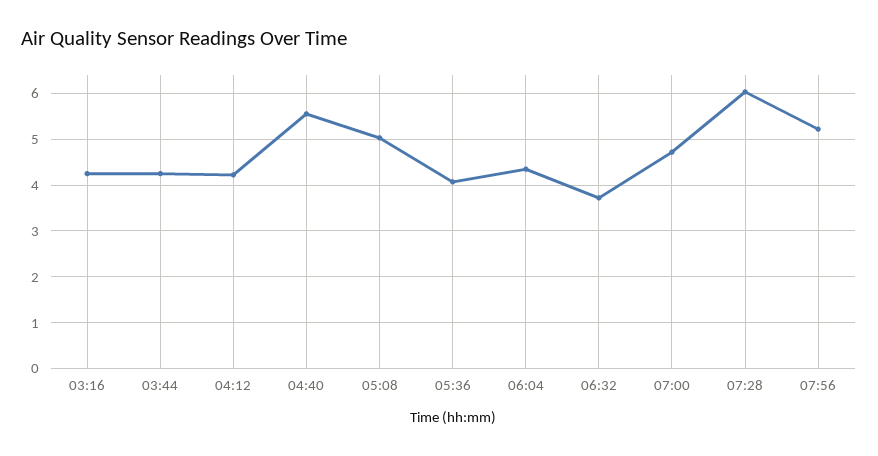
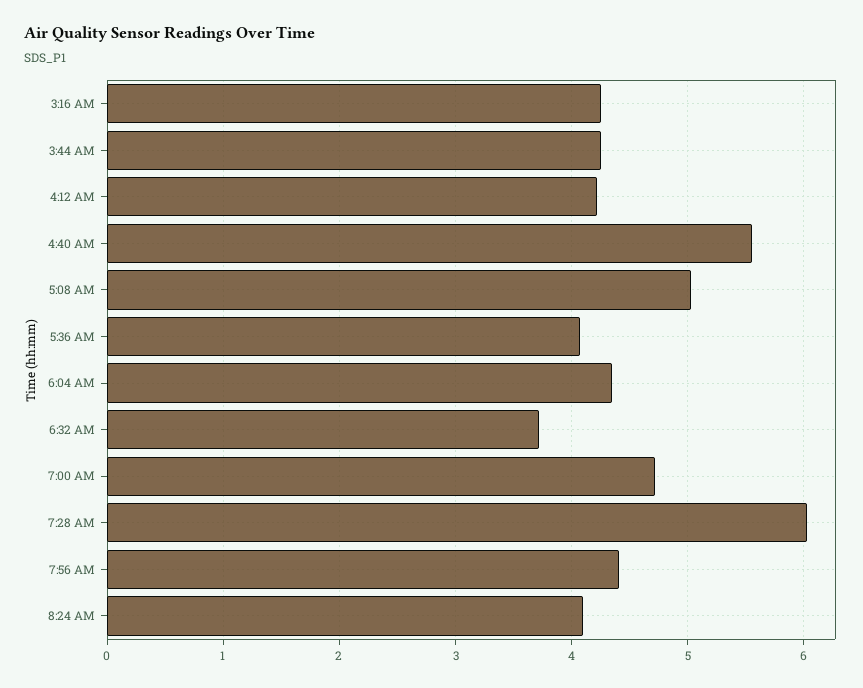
07:56: 5.2 -> 4.4
8:24 AM: none -> 4.1

